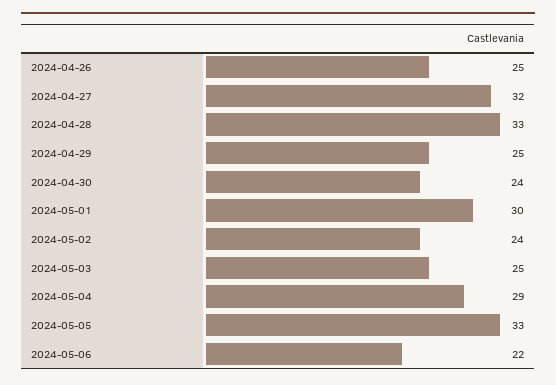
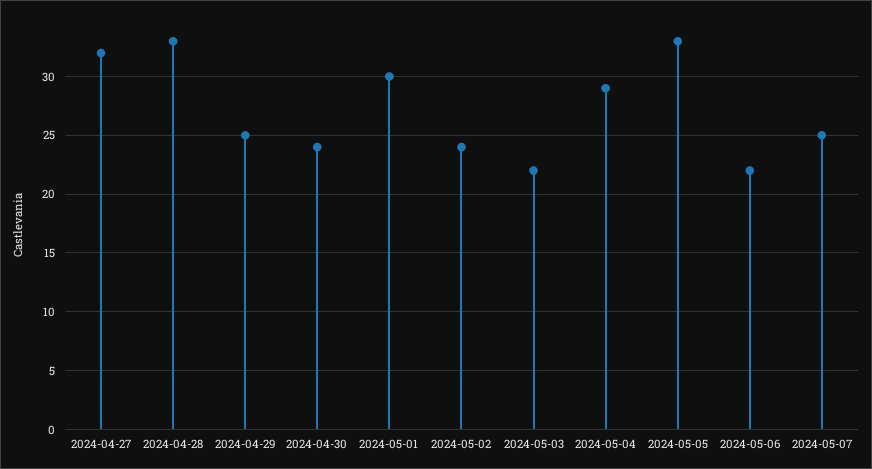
2024-04-26: 25 -> none
2024-05-03: 25 -> 22
2024-05-07: none -> 25

